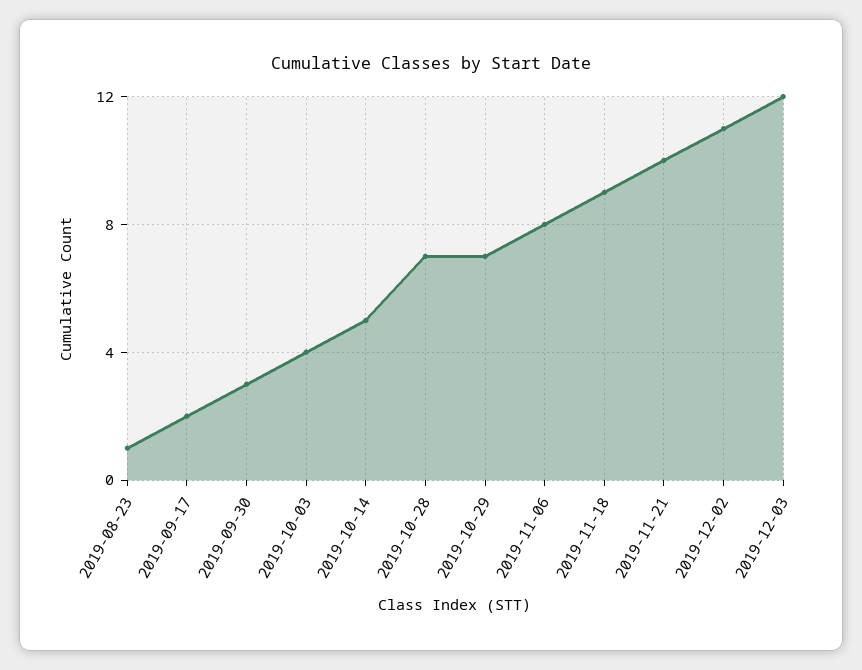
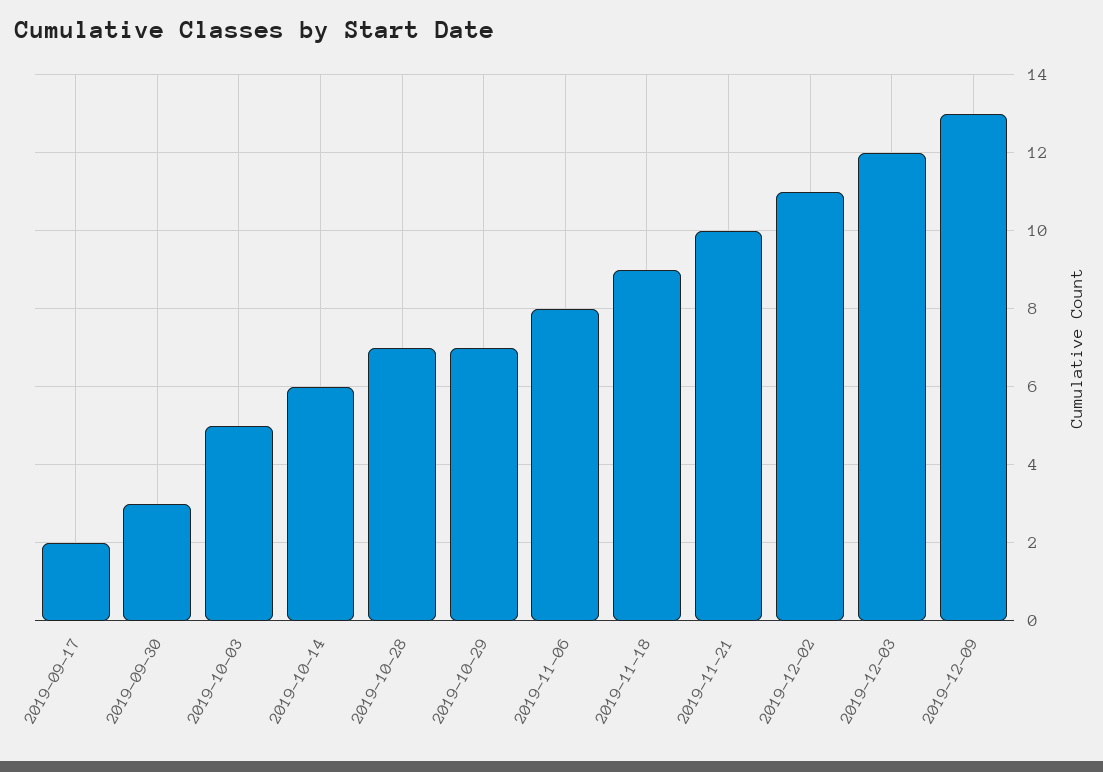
2019-08-23: 1 -> none
2019-10-03: 4 -> 5
2019-10-14: 5 -> 6
2019-12-09: none -> 13

